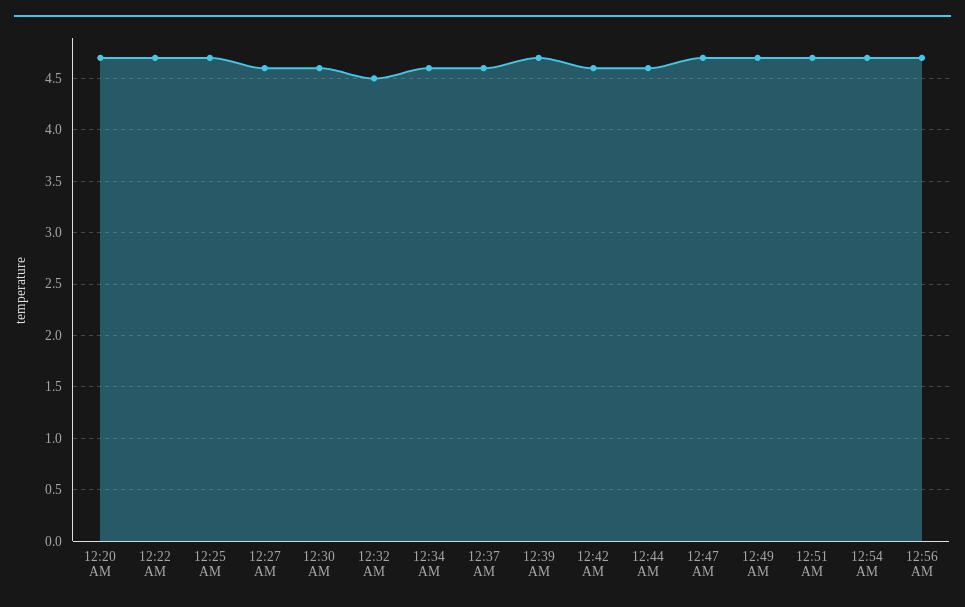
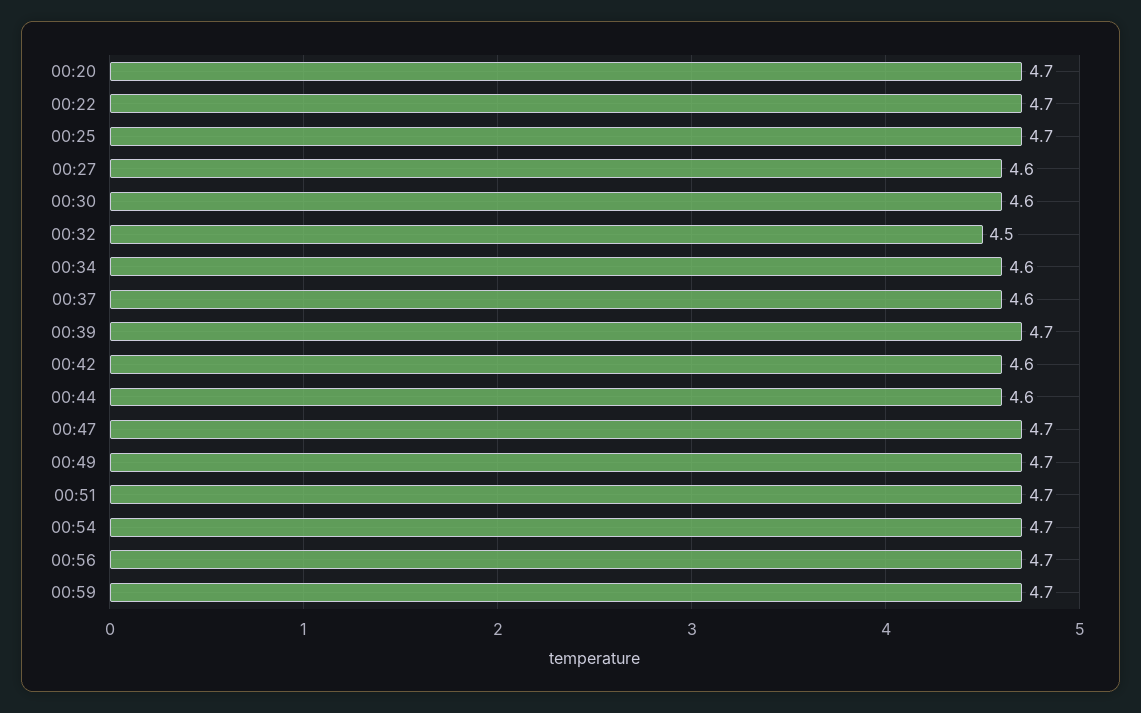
00:59: none -> 4.7

